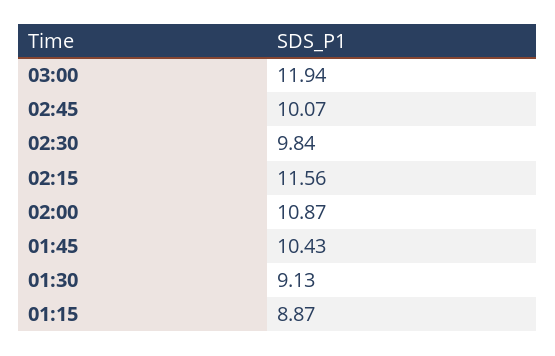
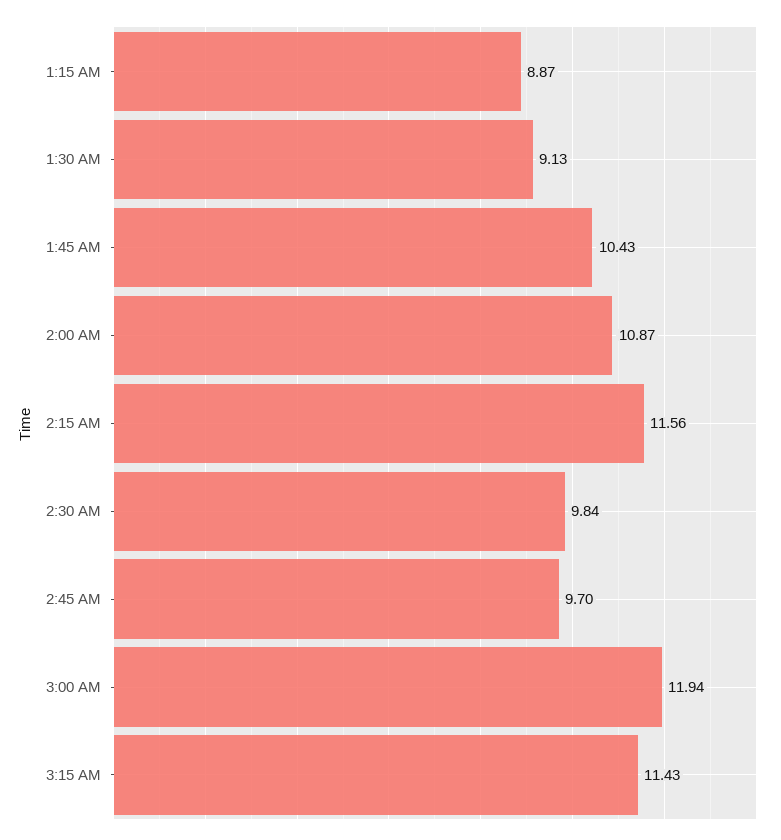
02:45: 10.07 -> 9.7
3:15 AM: none -> 11.43

